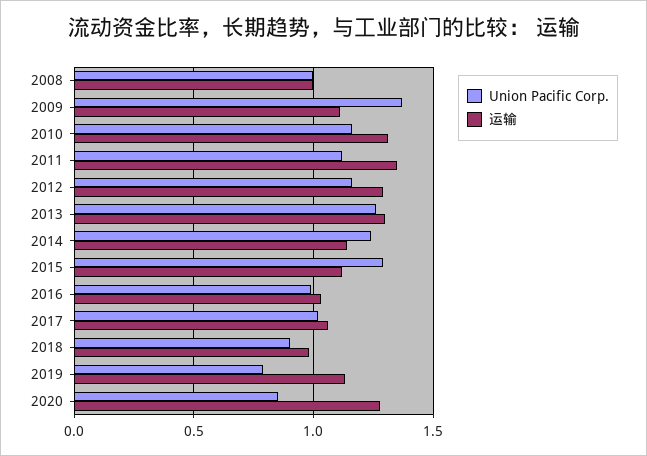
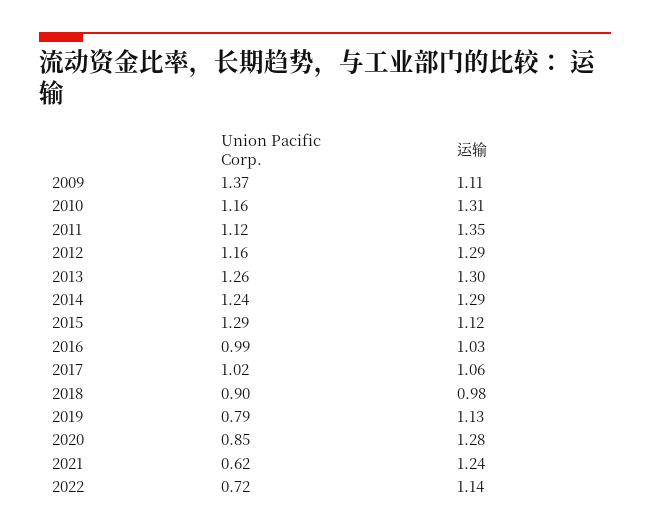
Union Pacific Corp., 2008: 1 -> none
运输, 2008: 1 -> none
运输, 2014: 1.15 -> 1.29
Union Pacific Corp., 2021: none -> 0.62
运输, 2021: none -> 1.24
Union Pacific Corp., 2022: none -> 0.72
运输, 2022: none -> 1.14

